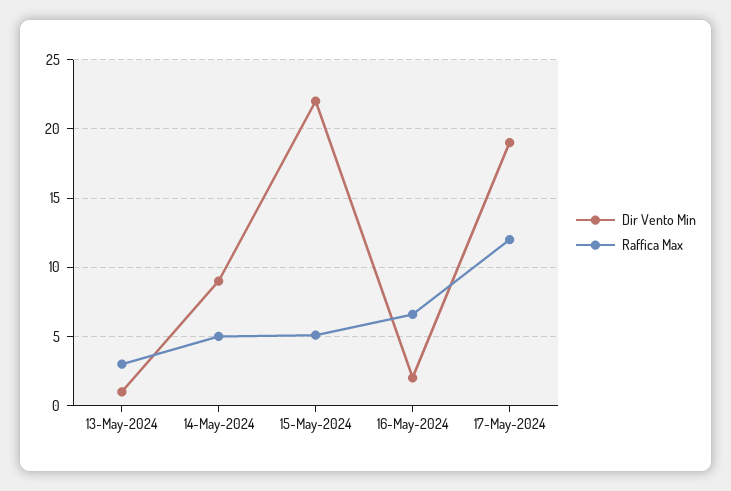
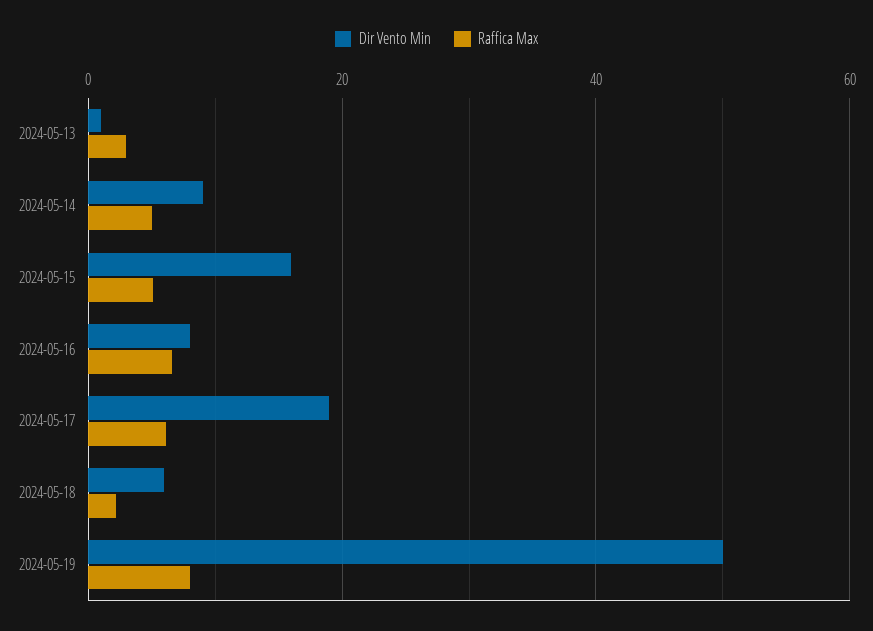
Dir Vento Min, 15-May-2024: 22 -> 16
Dir Vento Min, 16-May-2024: 2 -> 8
Raffica Max, 17-May-2024: 12 -> 6
Dir Vento Min, 2024-05-18: none -> 6
Raffica Max, 2024-05-18: none -> 2
Dir Vento Min, 2024-05-19: none -> 50
Raffica Max, 2024-05-19: none -> 8

